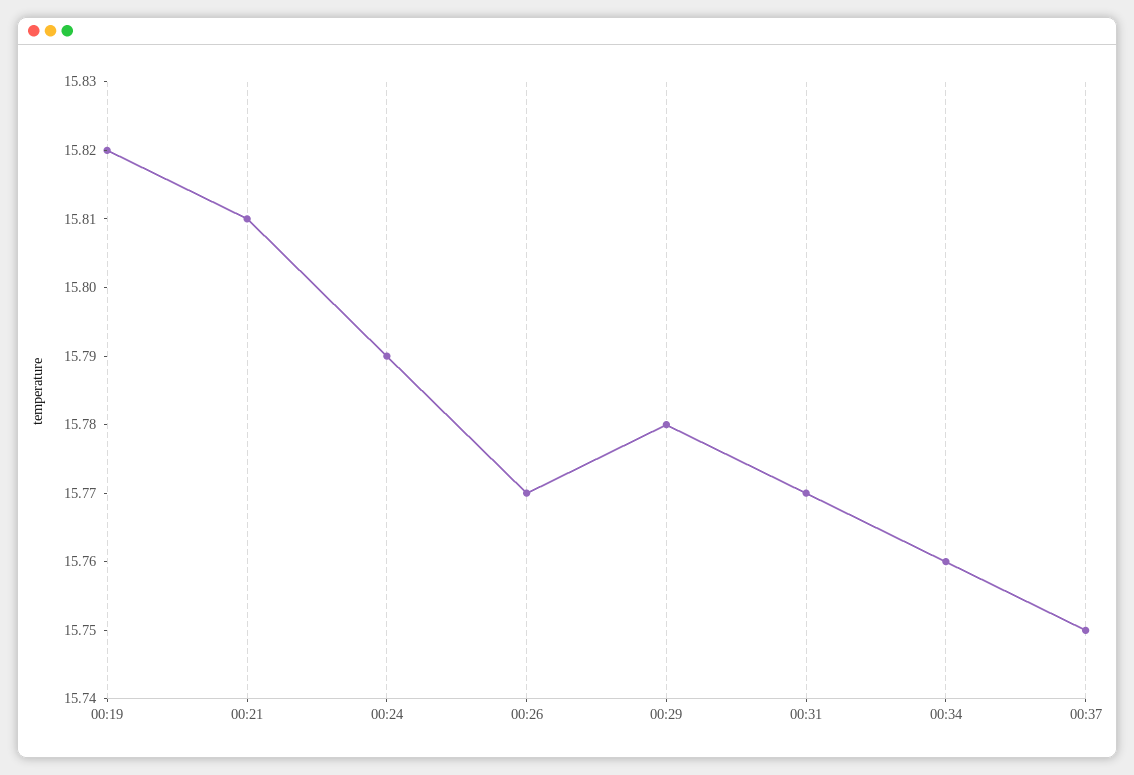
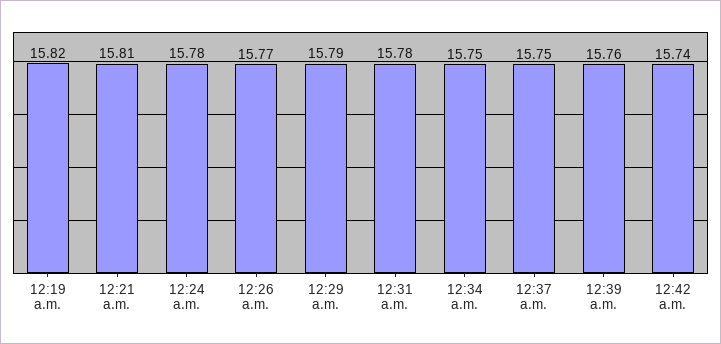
00:24: 15.79 -> 15.78
00:29: 15.78 -> 15.79
00:31: 15.77 -> 15.78
00:34: 15.76 -> 15.75
12:39 a.m.: none -> 15.76
12:42 a.m.: none -> 15.74

